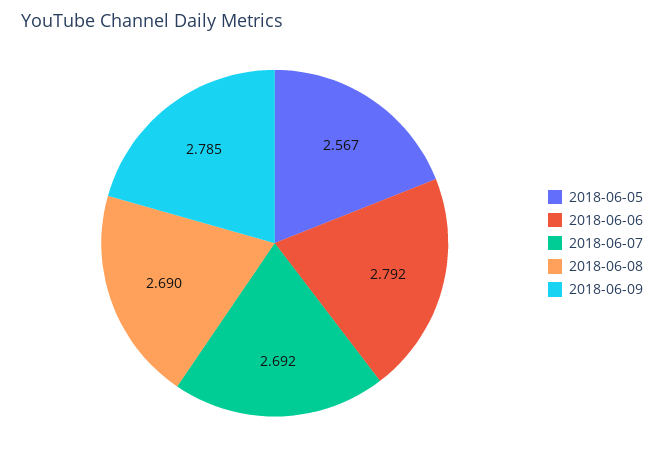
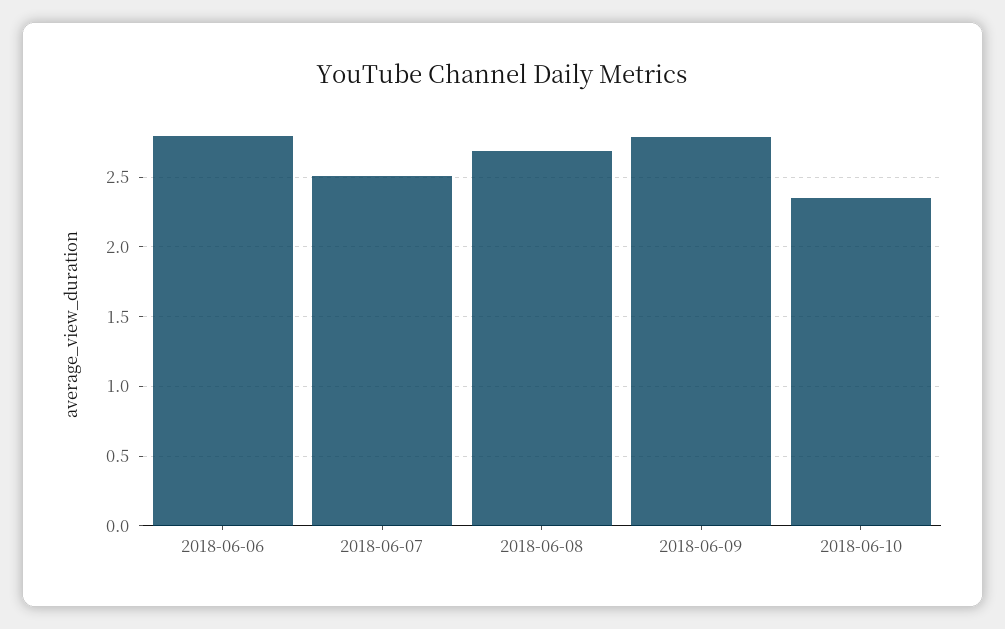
2018-06-05: 2.567 -> none
2018-06-07: 2.692 -> 2.5
2018-06-10: none -> 2.35

